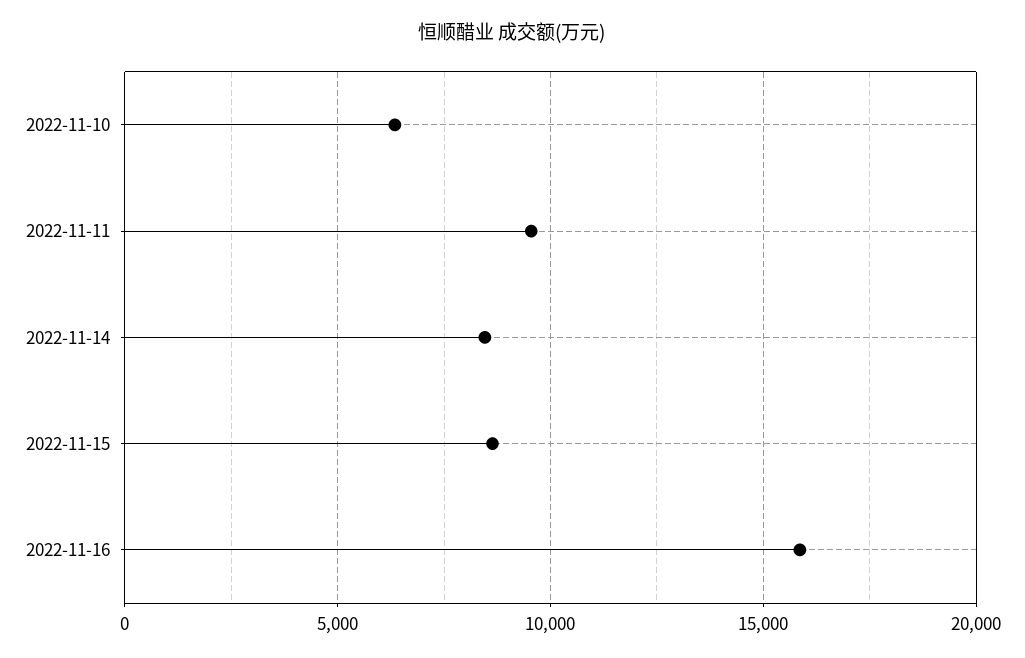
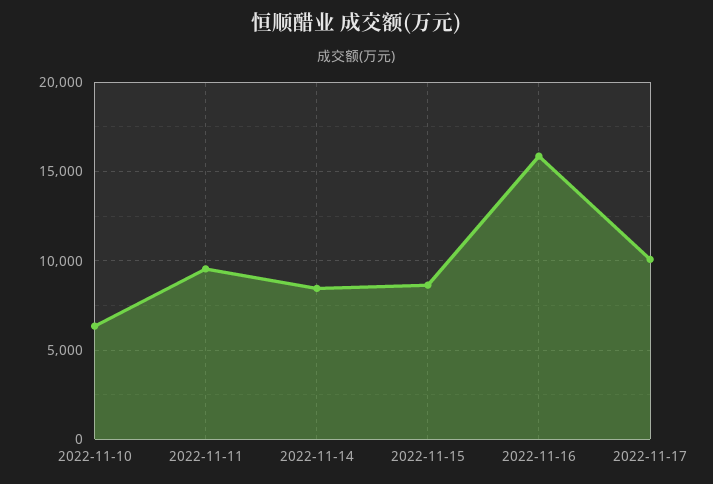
2022-11-17: none -> 10000

